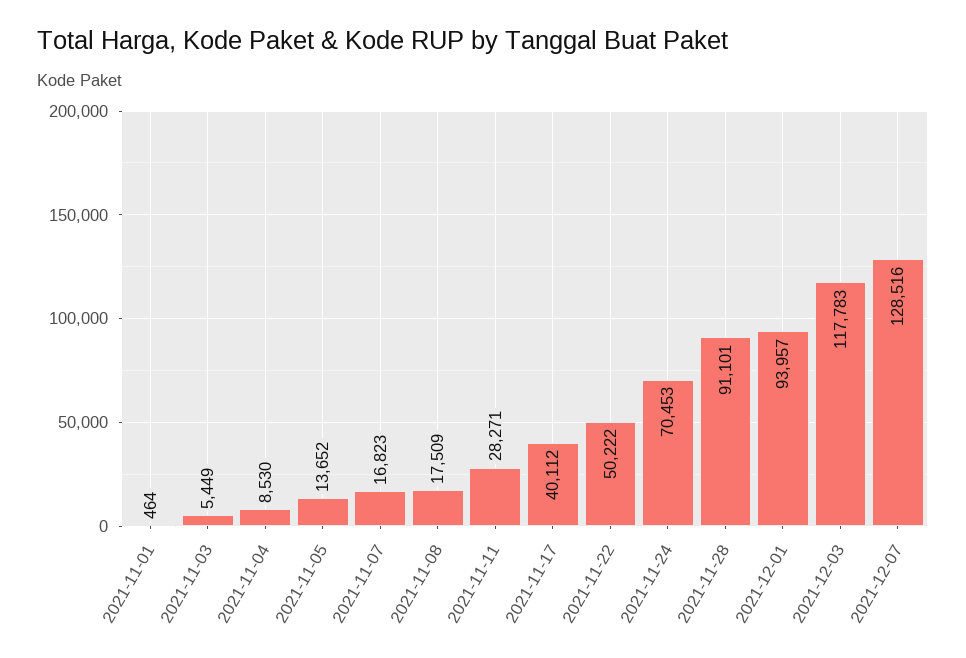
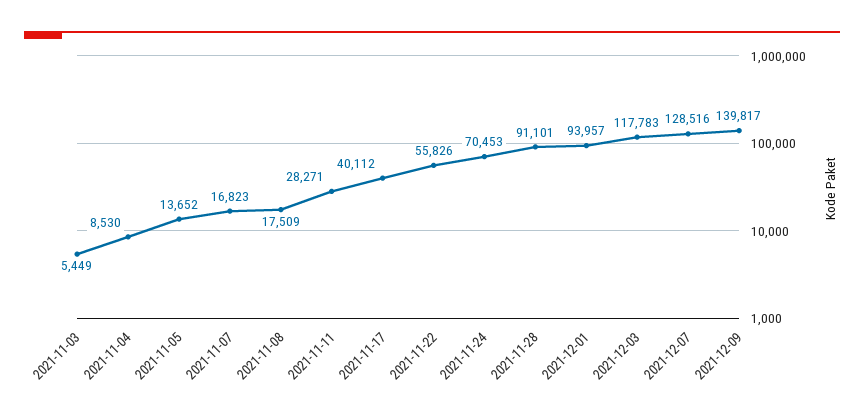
2021-11-01: 464 -> none
2021-11-22: 50222 -> 55826
2021-12-09: none -> 139817

